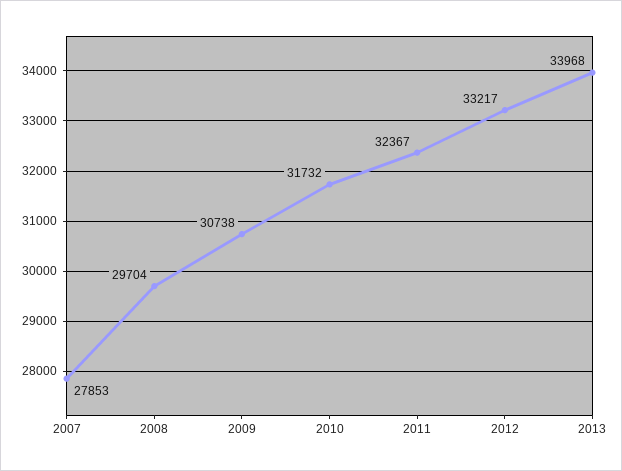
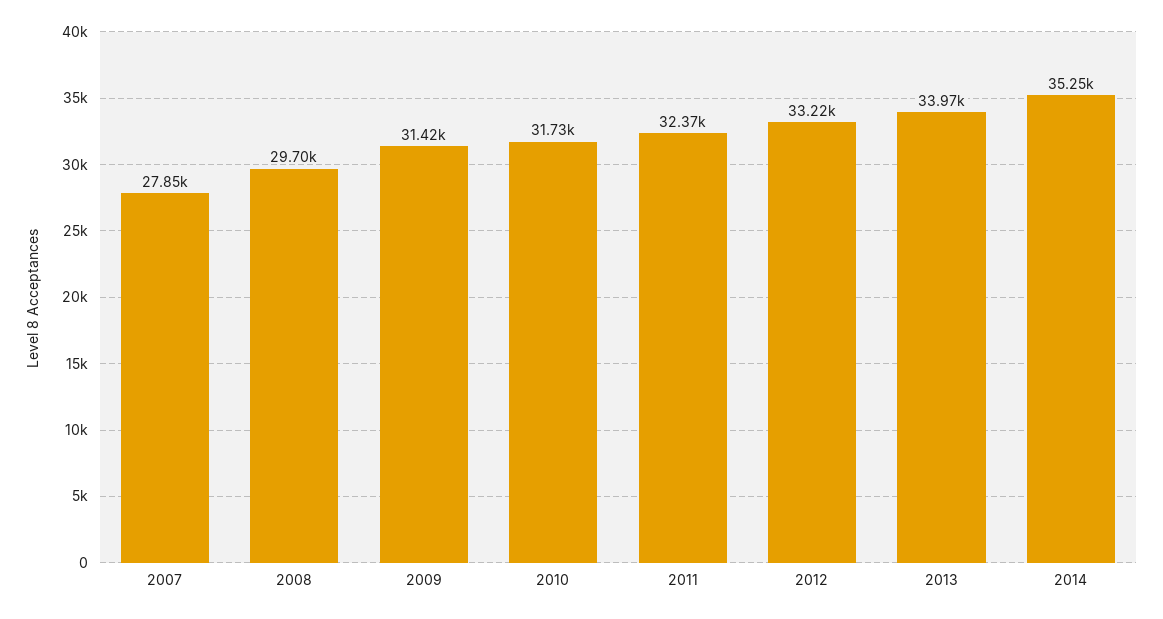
2009: 30738 -> 31420
2014: none -> 35250

